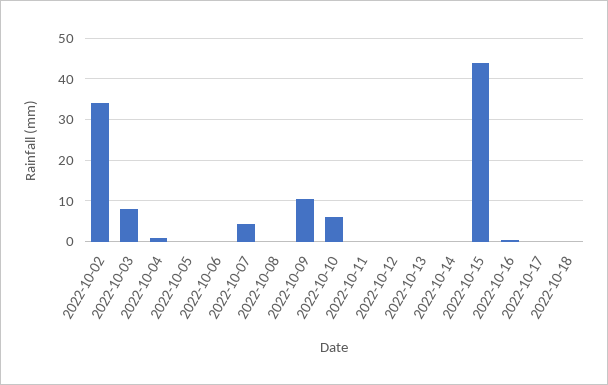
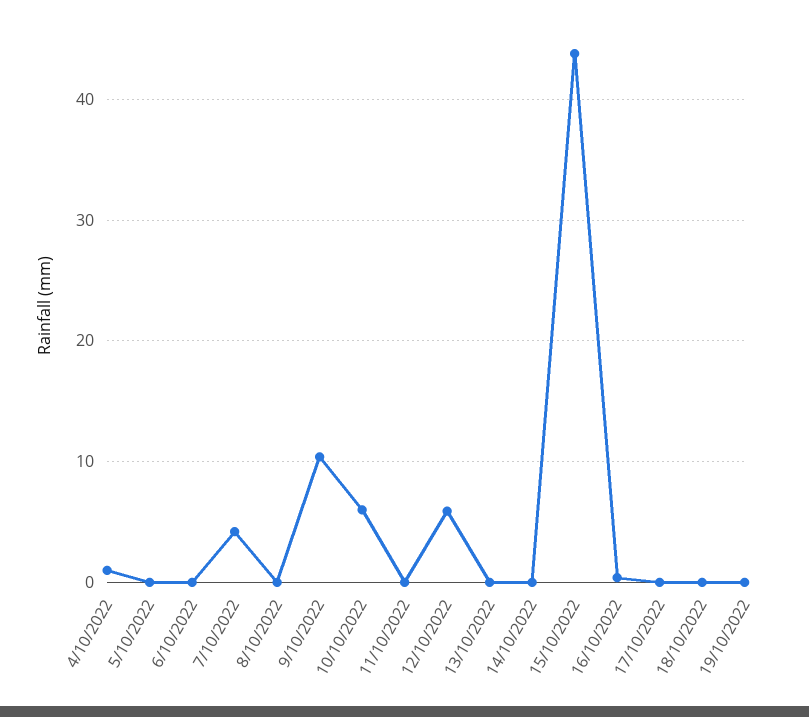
2022-10-02: 34 -> none
2022-10-03: 8 -> none
2022-10-12: 0 -> 6
19/10/2022: none -> 0

